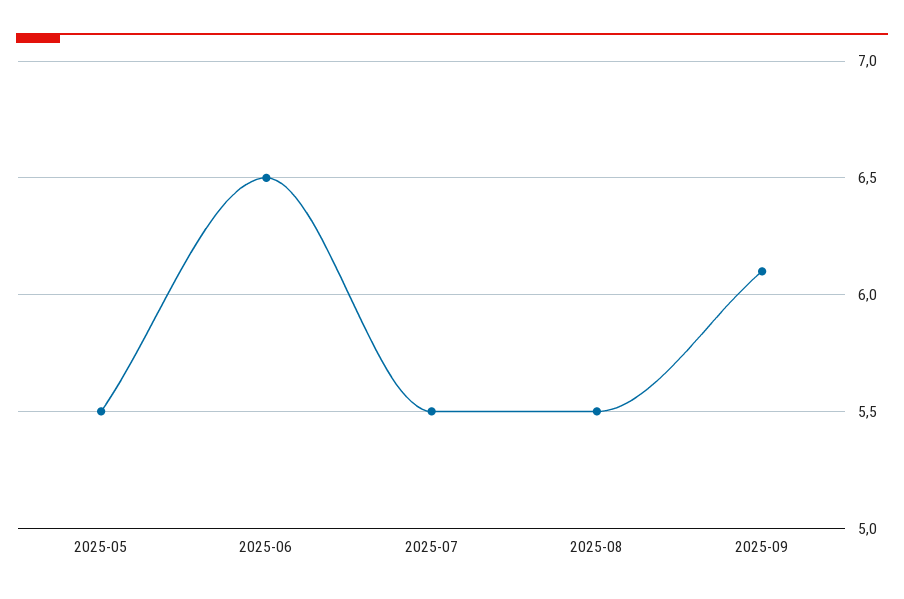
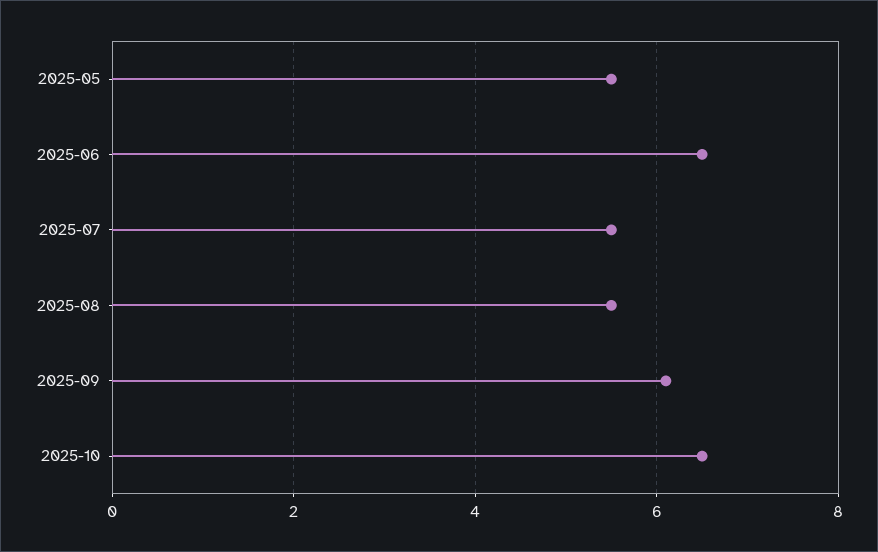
2025-10: none -> 6.5

